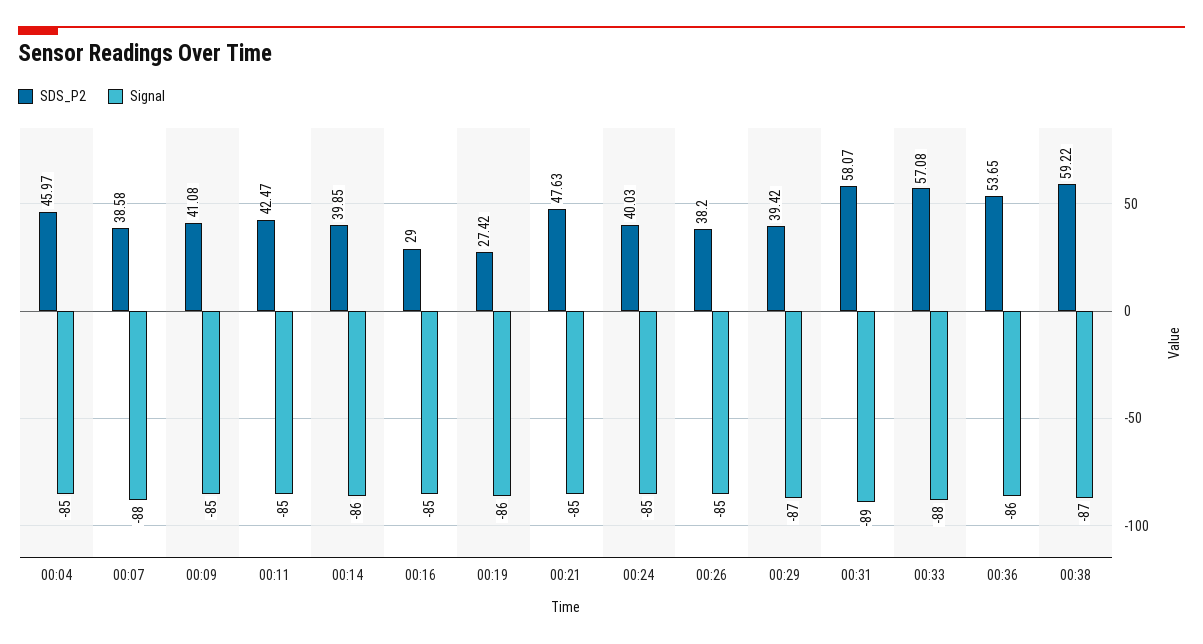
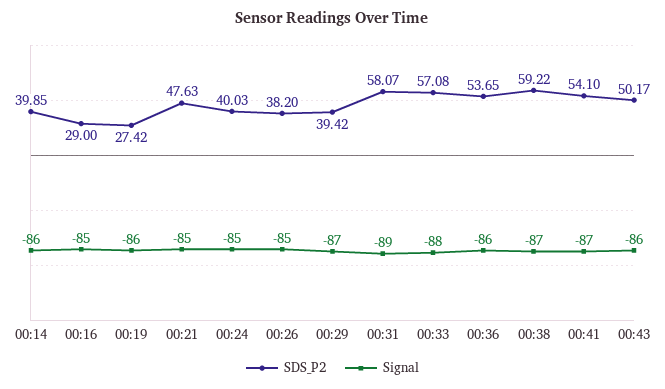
SDS_P2, 00:04: 45.97 -> none
Signal, 00:04: -85 -> none
SDS_P2, 00:07: 38.58 -> none
Signal, 00:07: -88 -> none
SDS_P2, 00:09: 41.08 -> none
Signal, 00:09: -85 -> none
SDS_P2, 00:11: 42.47 -> none
Signal, 00:11: -85 -> none
SDS_P2, 00:41: none -> 54.1
Signal, 00:41: none -> -87
SDS_P2, 00:43: none -> 50.17
Signal, 00:43: none -> -86

